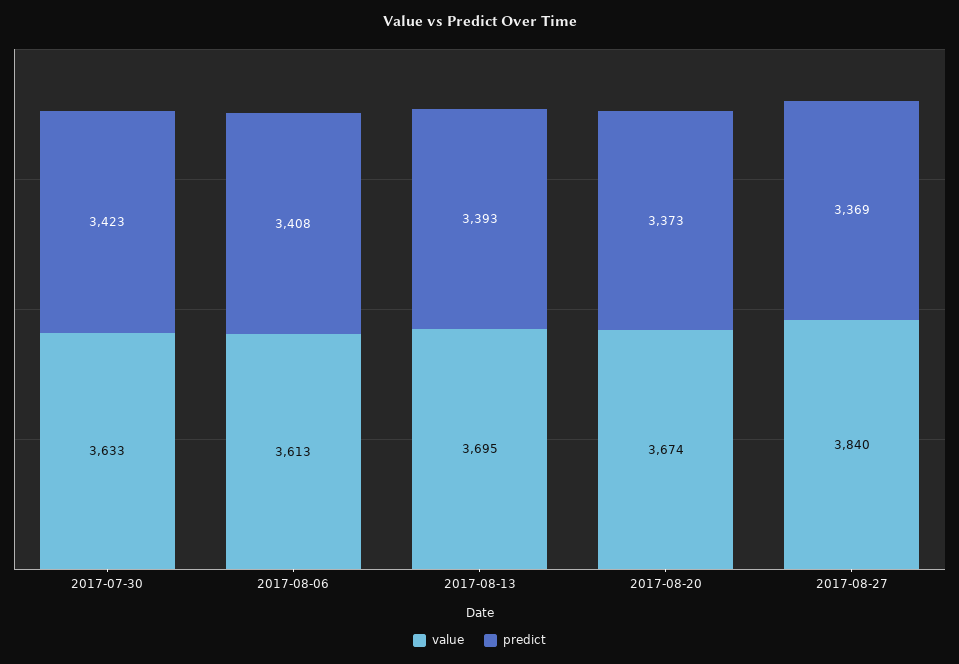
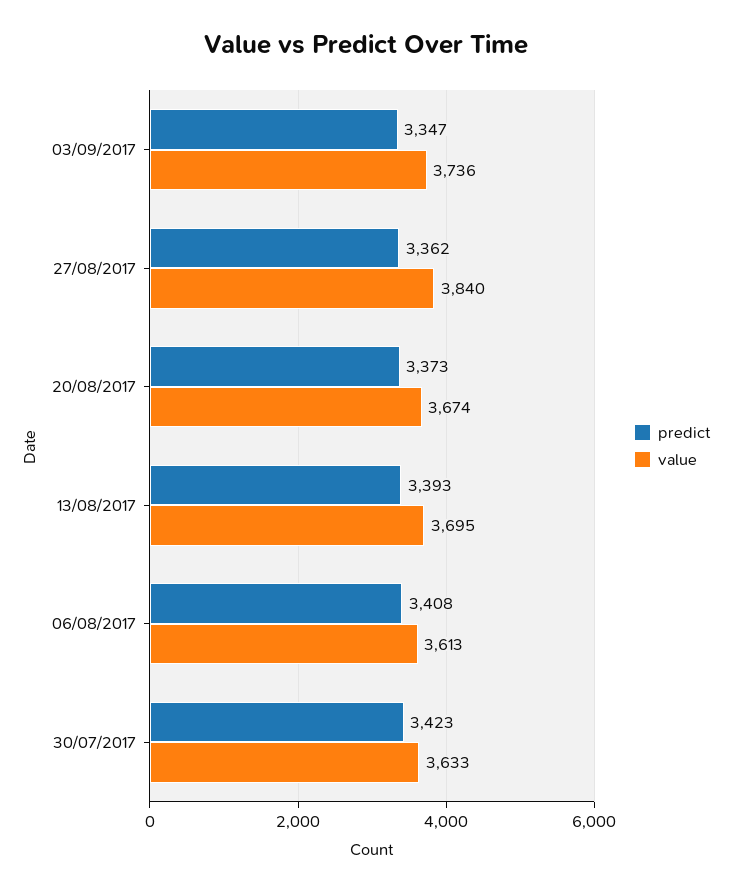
predict, 2017-08-27: 3369 -> 3362
predict, 03/09/2017: none -> 3347
value, 03/09/2017: none -> 3736

